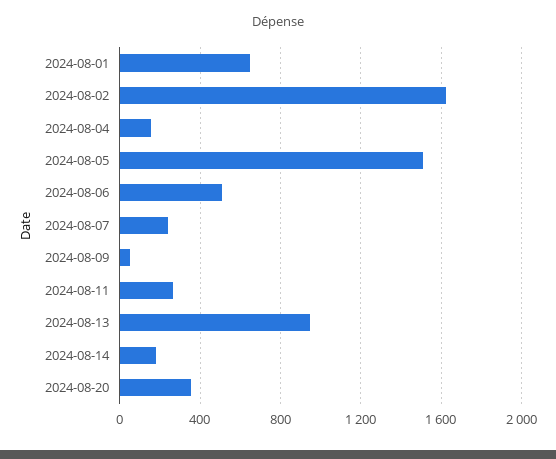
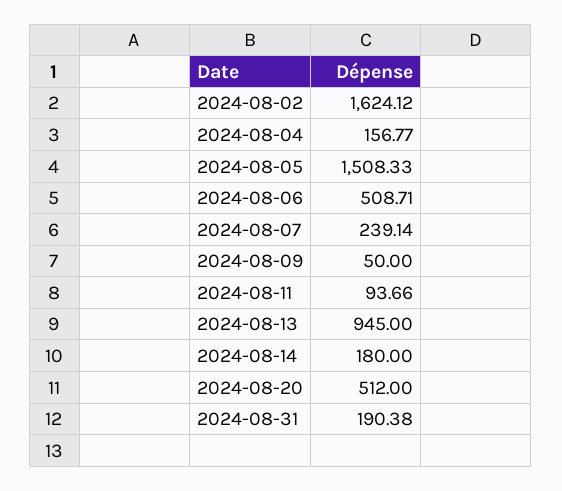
2024-08-01: 650 -> none
2024-08-11: 250 -> 93.66
2024-08-20: 350 -> 512
2024-08-31: none -> 190.38

